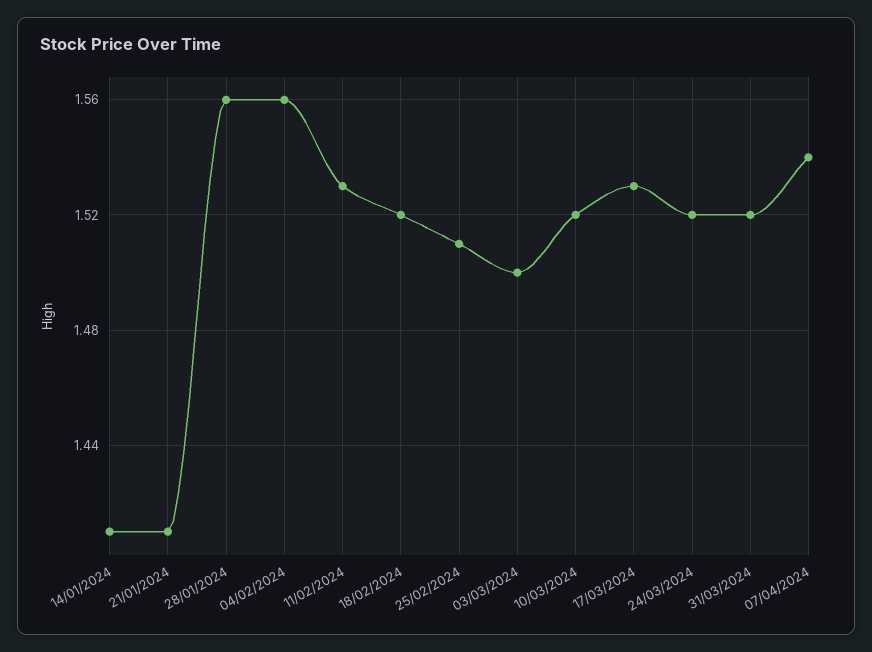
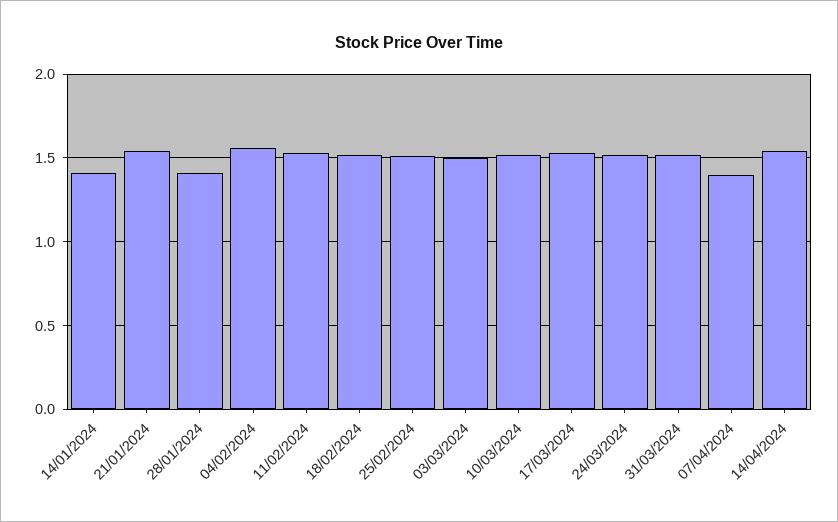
21/01/2024: 1.41 -> 1.55
28/01/2024: 1.56 -> 1.4
07/04/2024: 1.54 -> 1.4
14/04/2024: none -> 1.55

